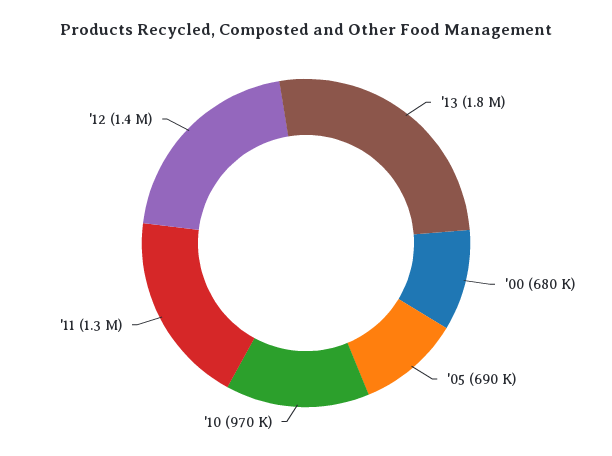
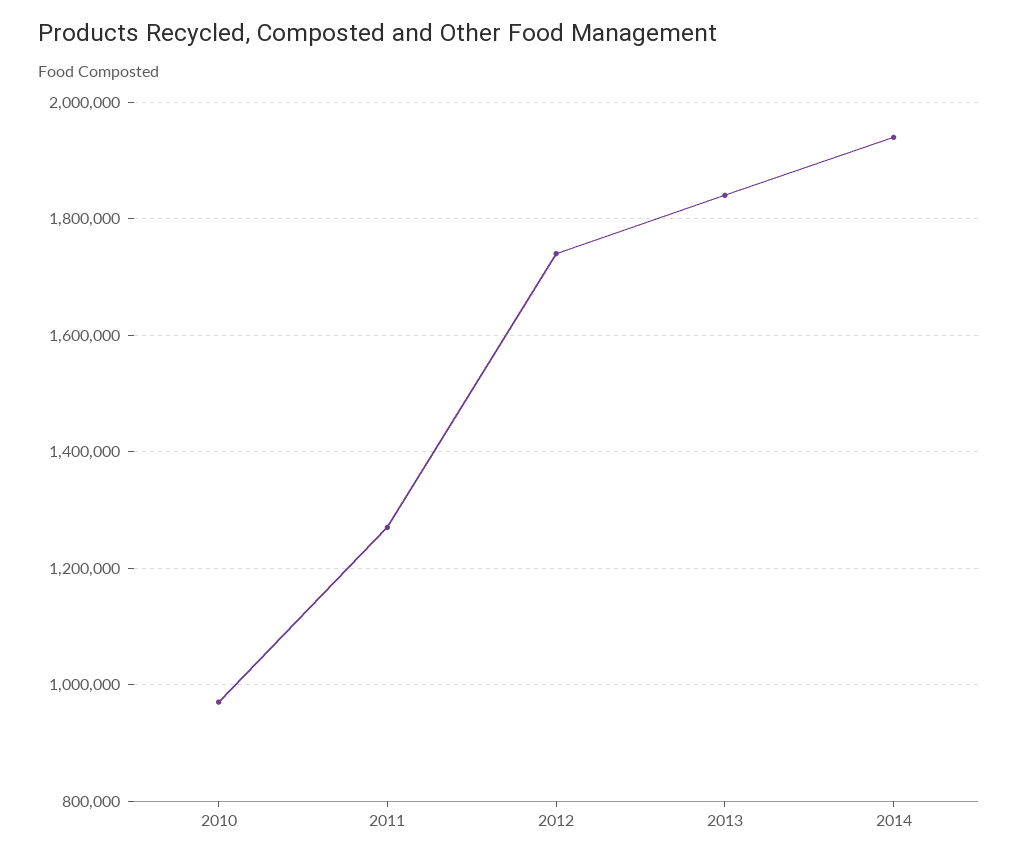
'00: 680000 -> none
'05: 690000 -> none
'12: 1400000 -> 1740000
2014: none -> 1940000

